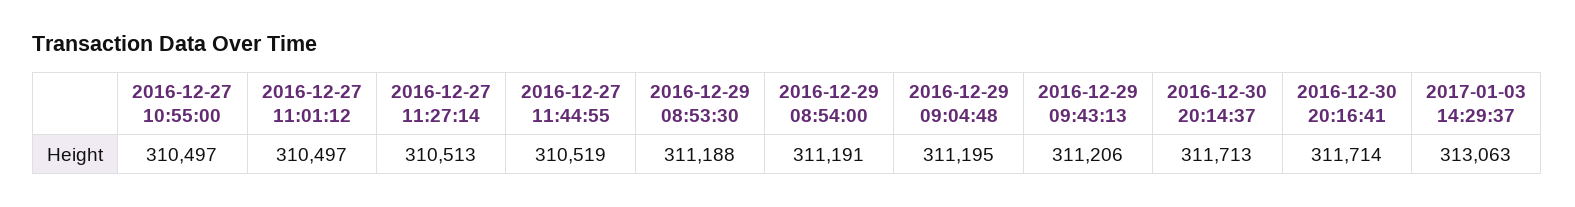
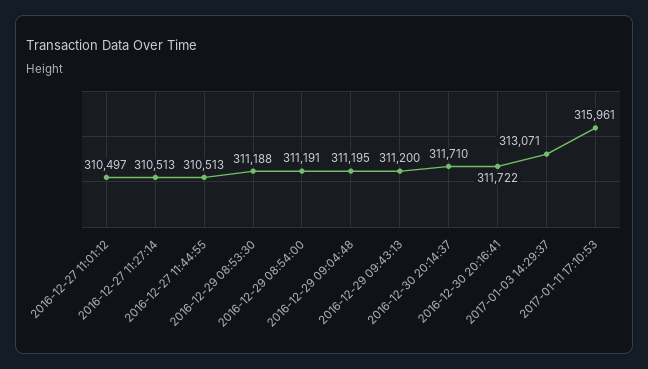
2016-12-27 10:55:00: 310497 -> none
2016-12-27 11:44:55: 310519 -> 310513
2016-12-29 09:43:13: 311206 -> 311200
2016-12-30 20:14:37: 311713 -> 311710
2016-12-30 20:16:41: 311714 -> 311722
2017-01-03 14:29:37: 313063 -> 313071
2017-01-11 17:10:53: none -> 315961

